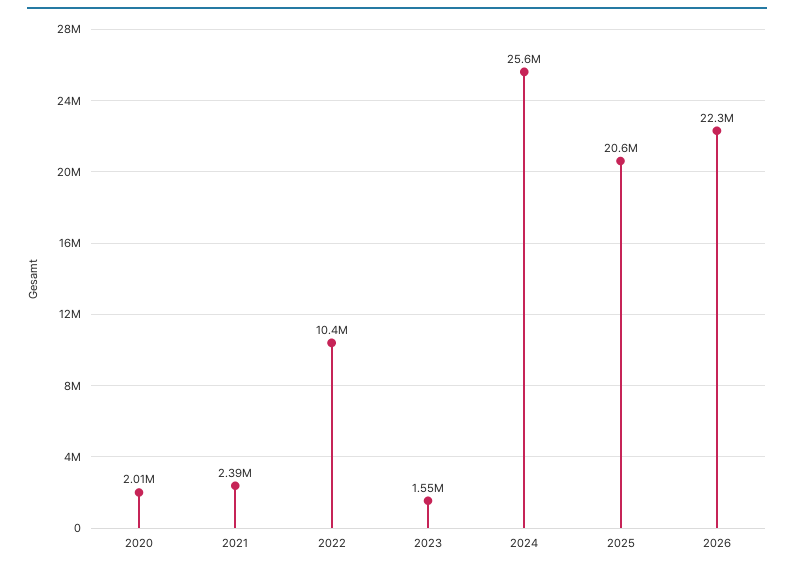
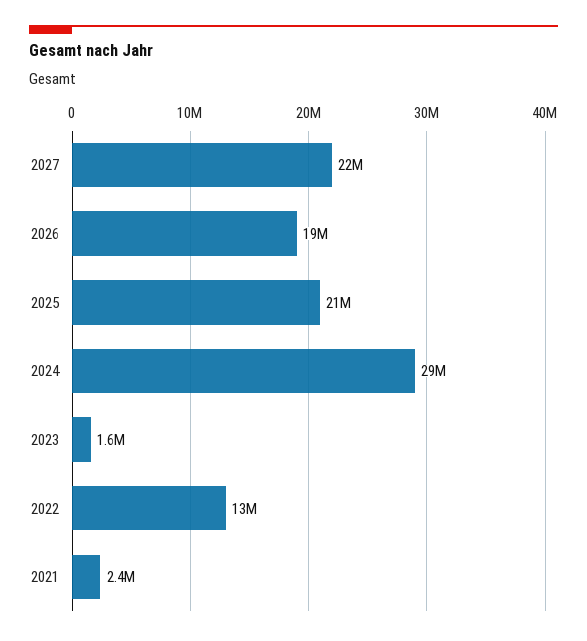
2020: 2010000 -> none
2022: 10400000 -> 13000000
2024: 25600000 -> 29000000
2026: 22300000 -> 19000000
2027: none -> 22000000

